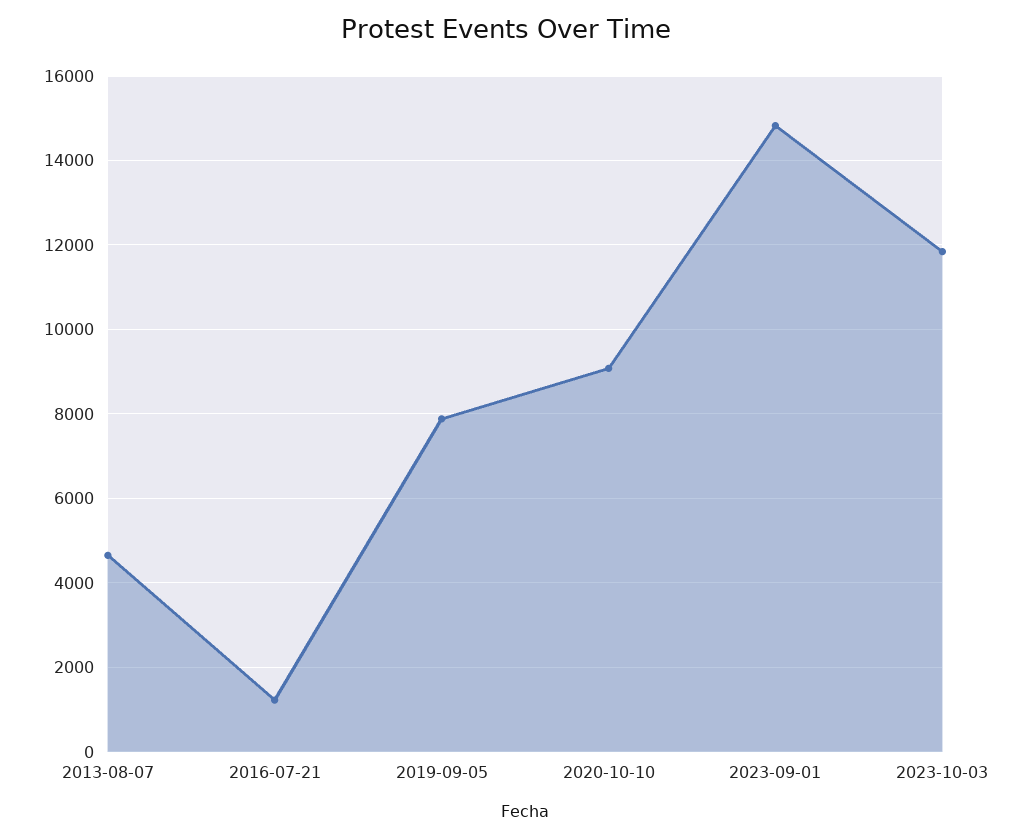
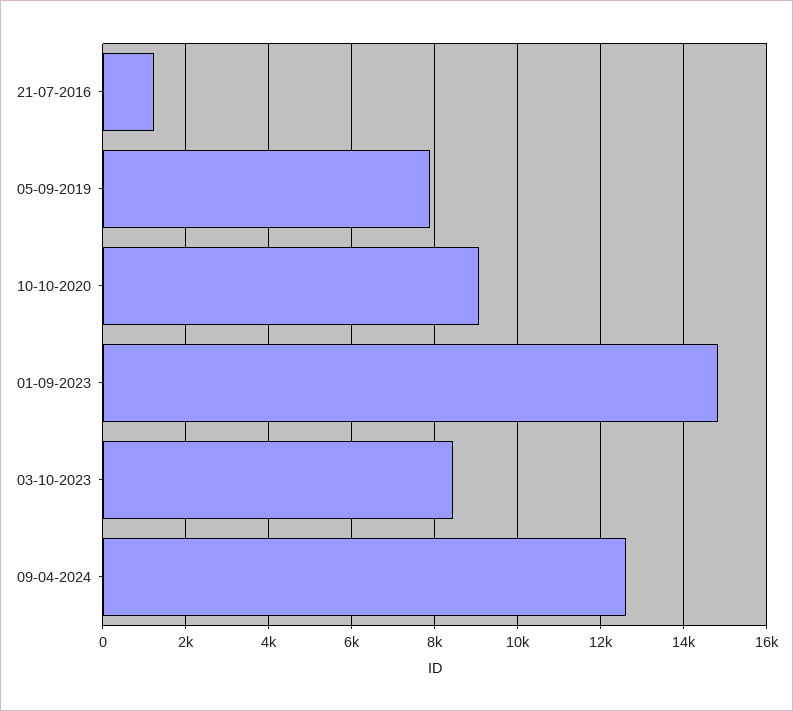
2013-08-07: 4600 -> none
2023-10-03: 11800 -> 8400
09-04-2024: none -> 12600

